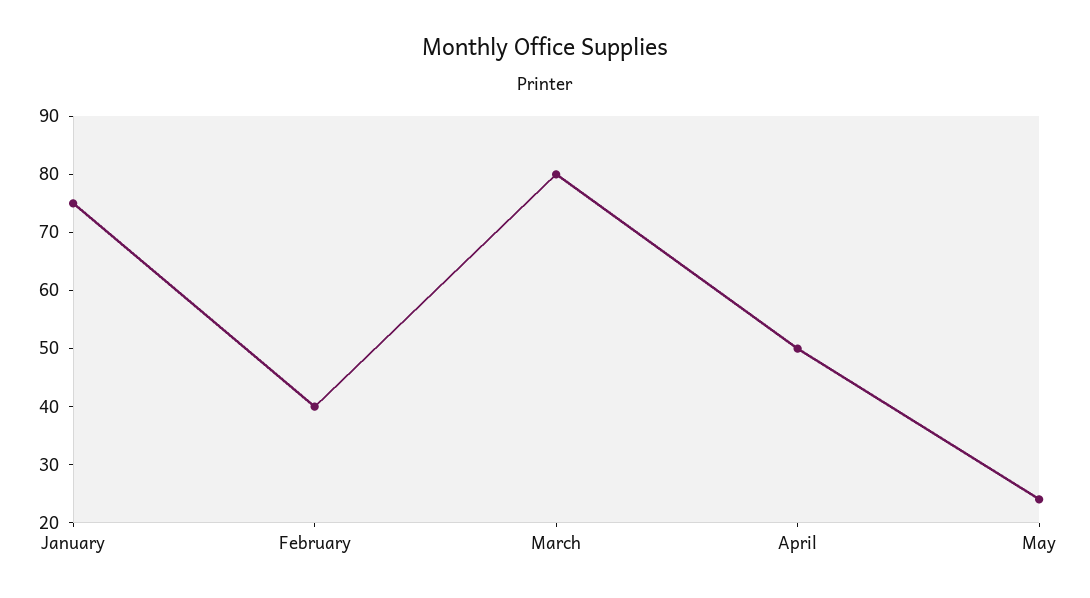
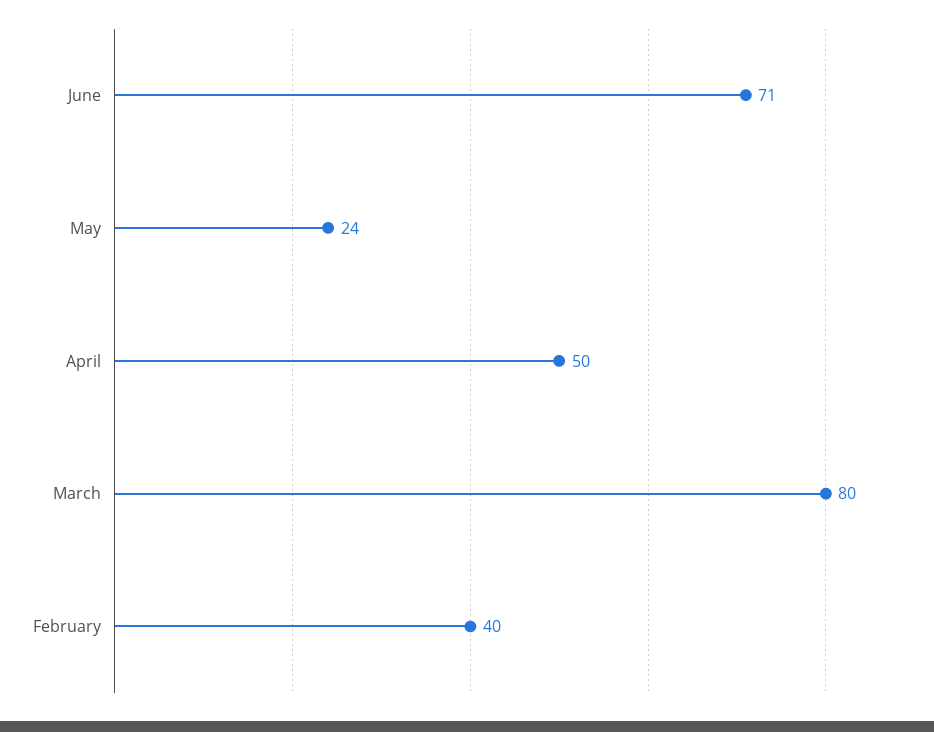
January: 75 -> none
June: none -> 71

